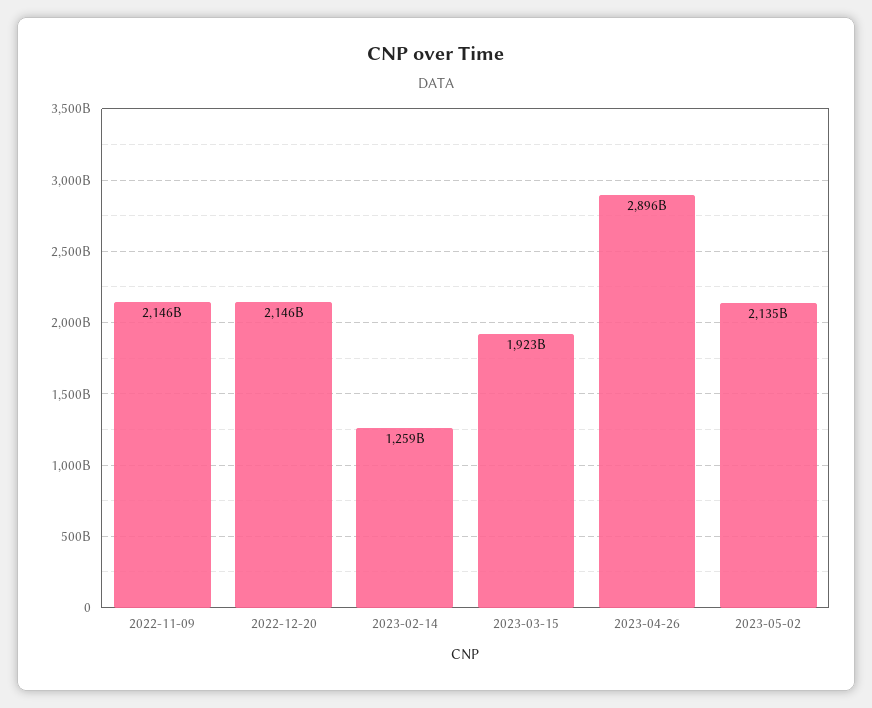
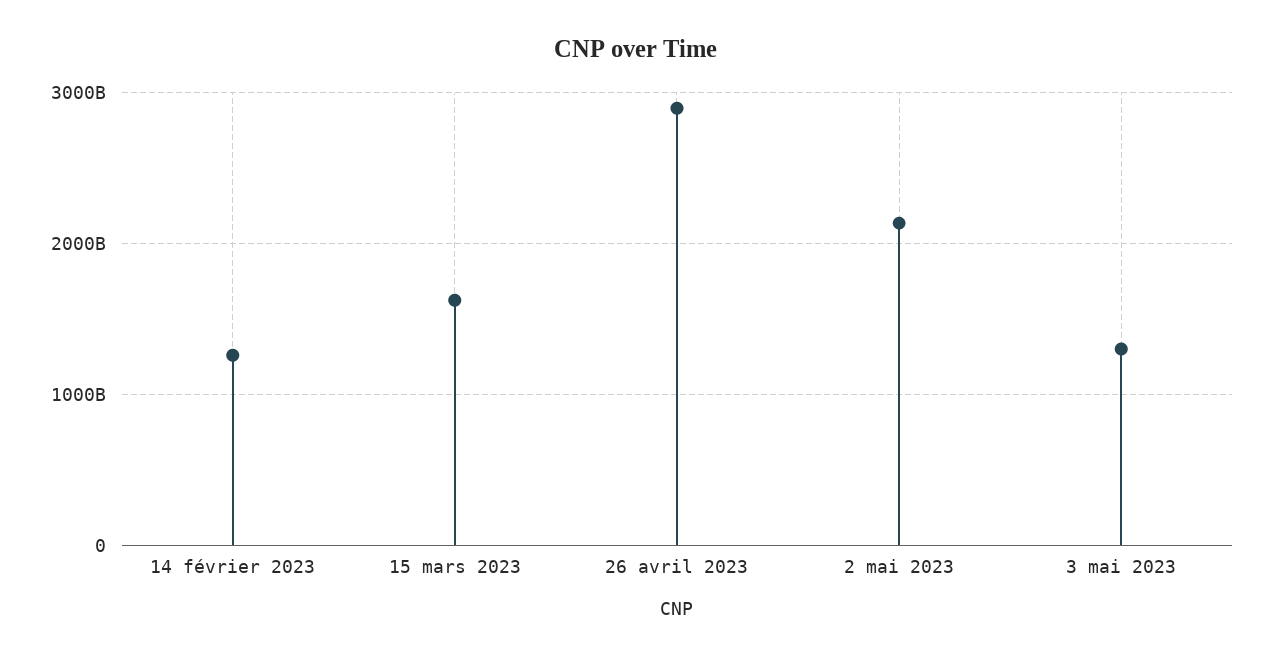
2022-11-09: 2146000000000 -> none
2022-12-20: 2146000000000 -> none
2023-03-15: 1923000000000 -> 1600000000000
3 mai 2023: none -> 1300000000000

